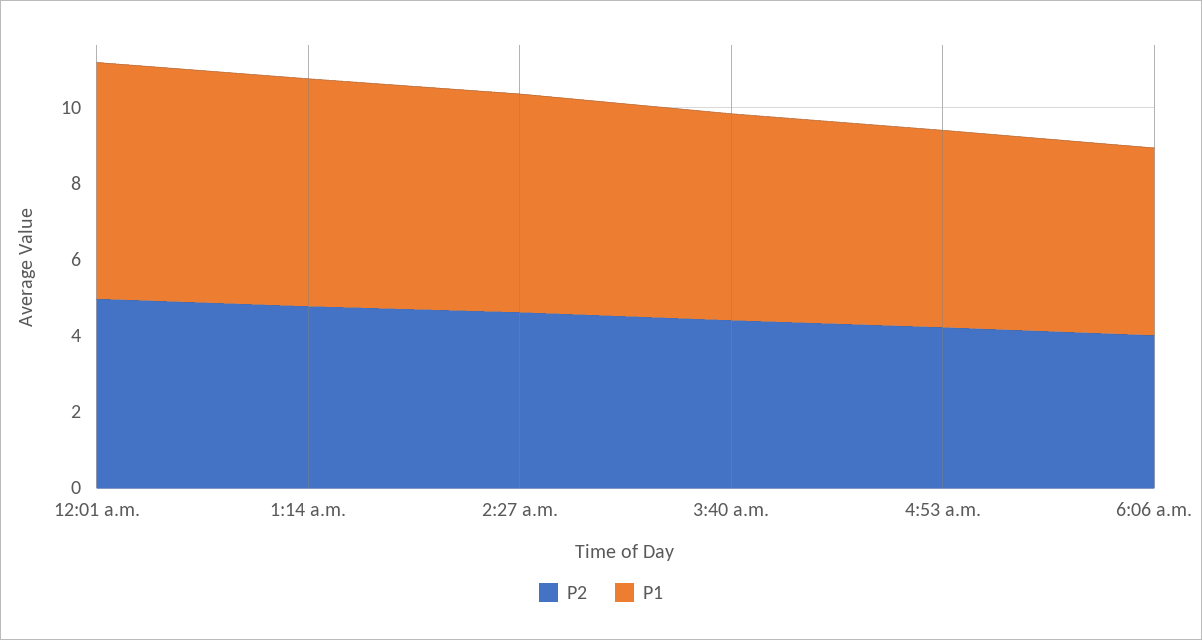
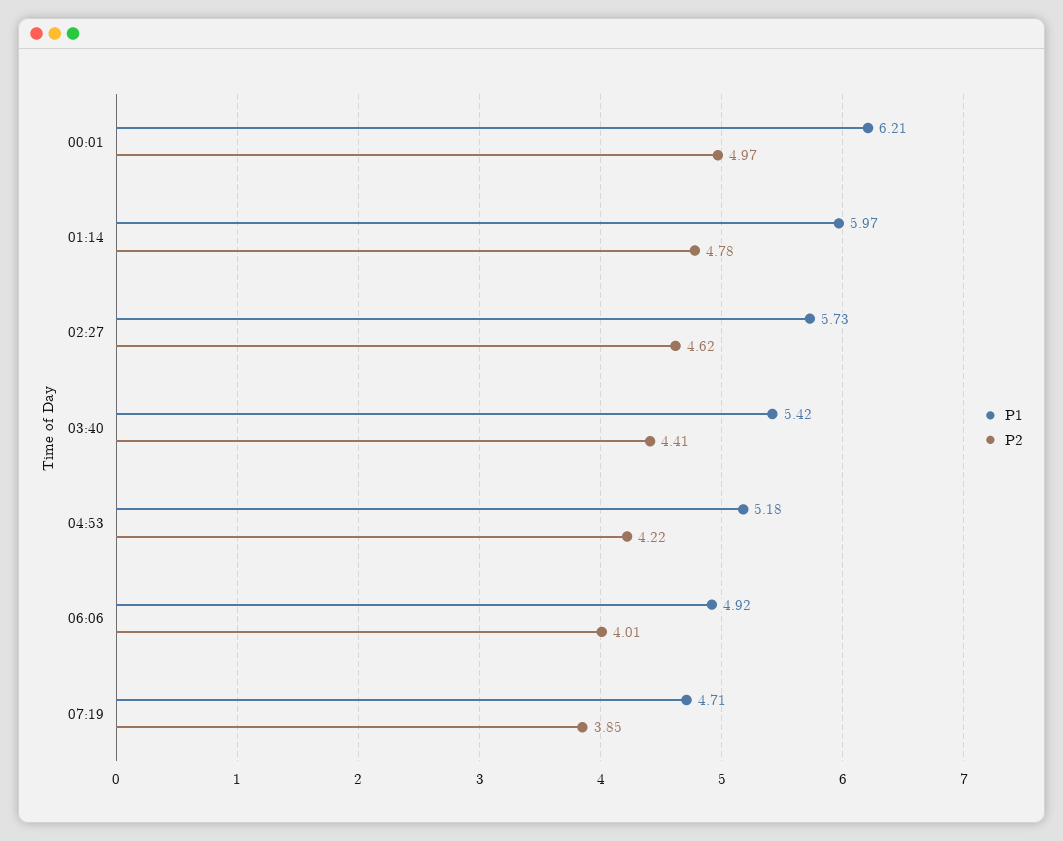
P1, 07:19: none -> 4.71
P2, 07:19: none -> 3.85

